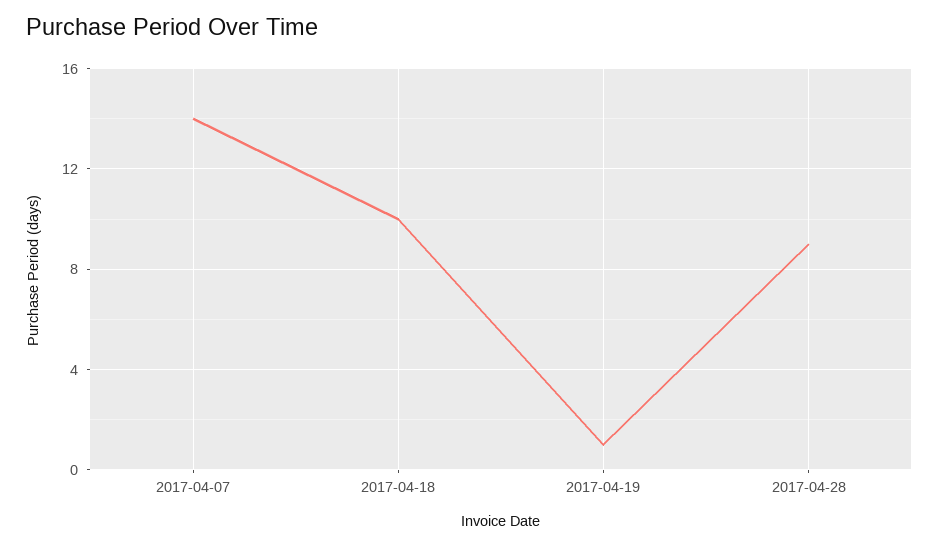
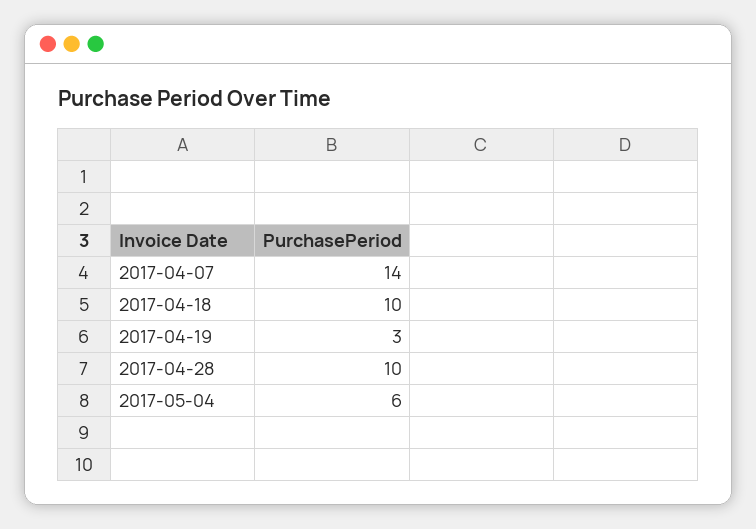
2017-04-19: 1 -> 3
2017-04-28: 9 -> 10
2017-05-04: none -> 6

